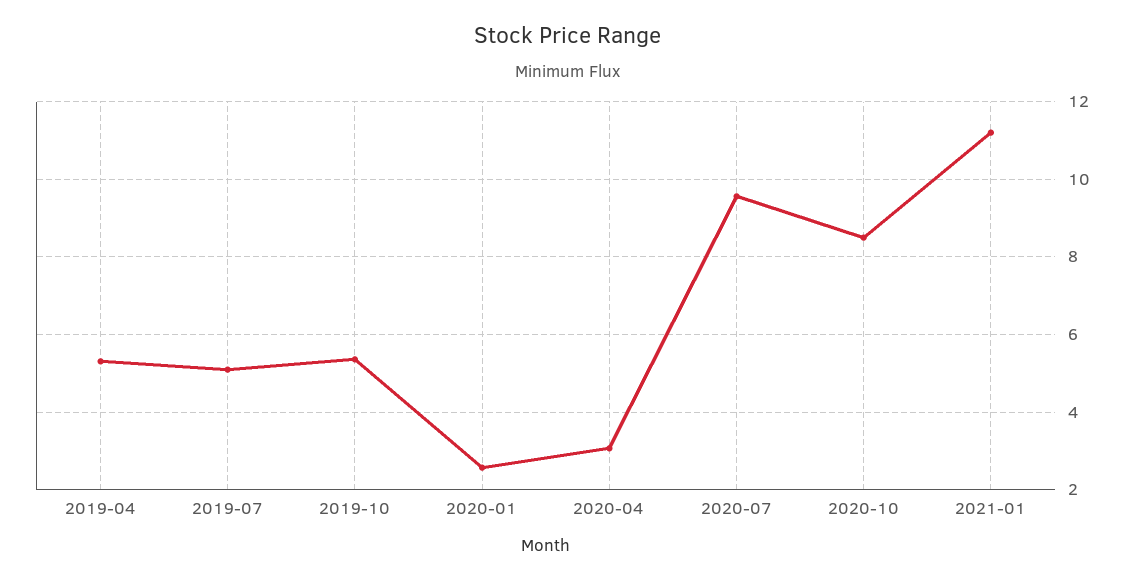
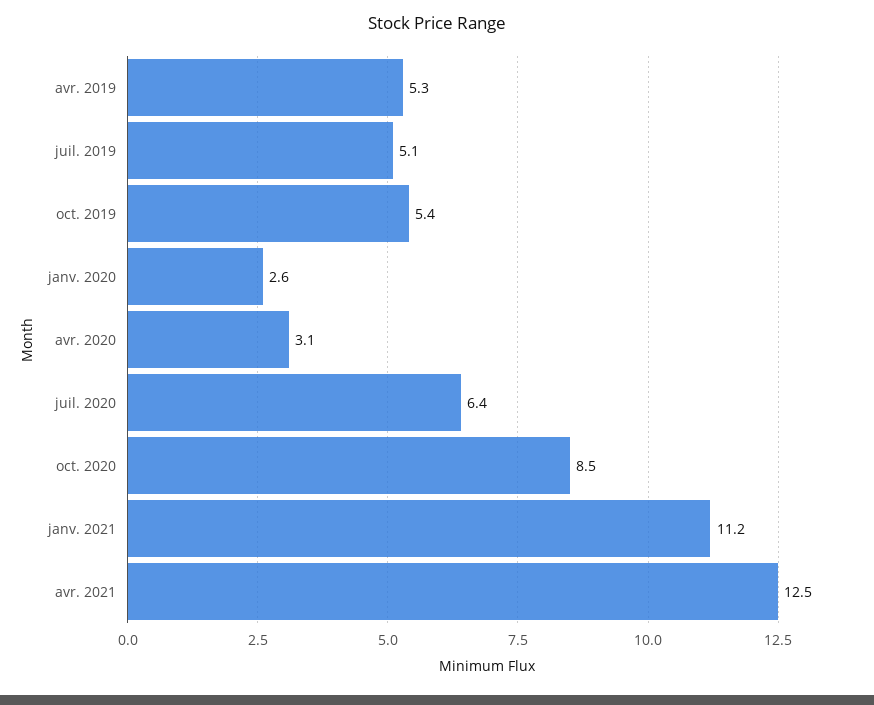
2020-07: 9.6 -> 6.4
avr. 2021: none -> 12.5

